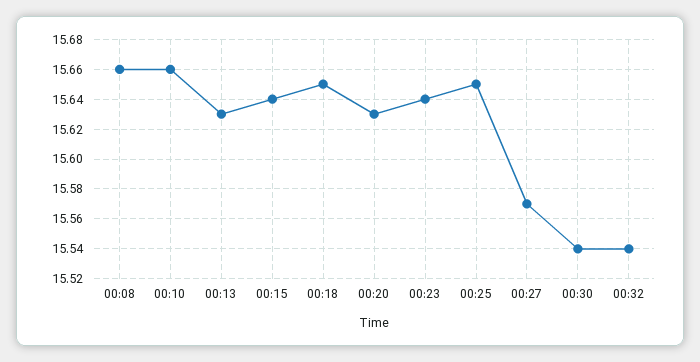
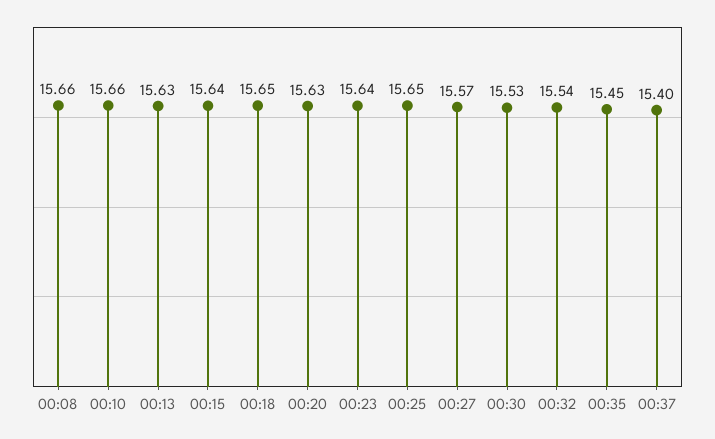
00:30: 15.54 -> 15.53
00:35: none -> 15.45
00:37: none -> 15.4

